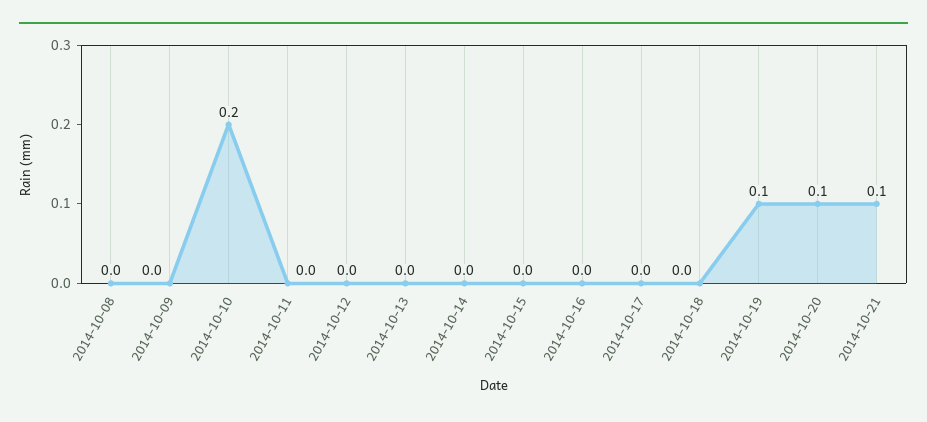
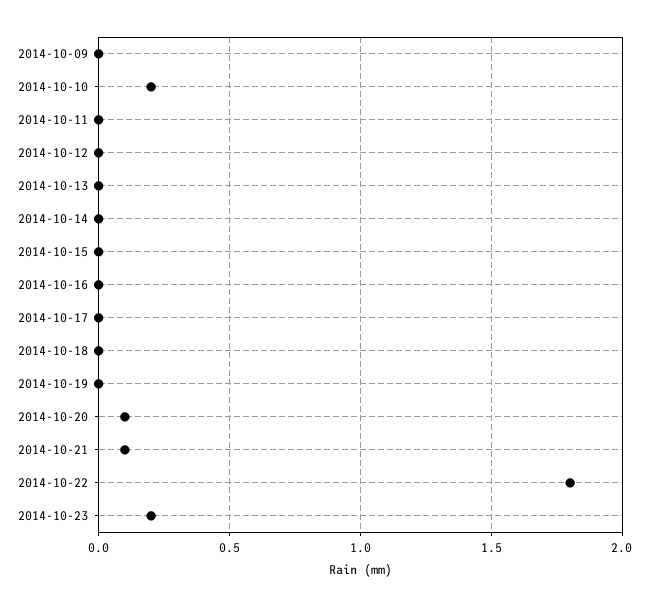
2014-10-08: 0 -> none
2014-10-19: 0.1 -> 0
2014-10-22: none -> 1.8
2014-10-23: none -> 0.2

